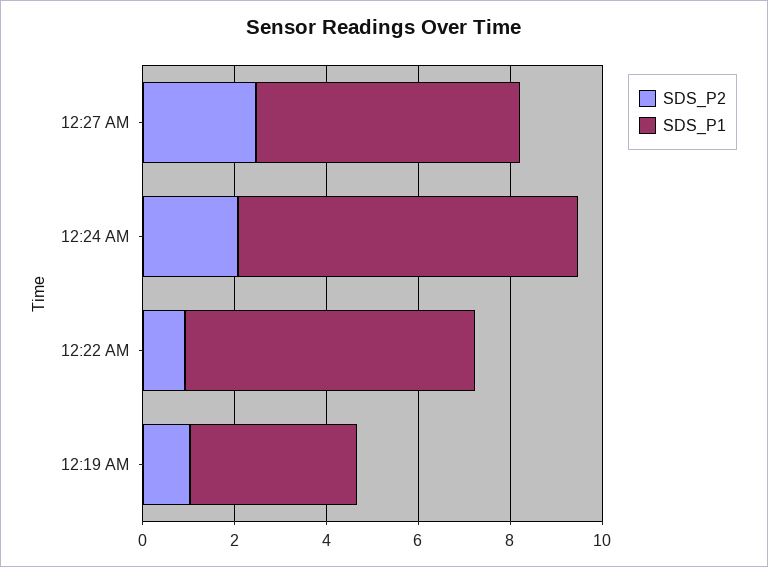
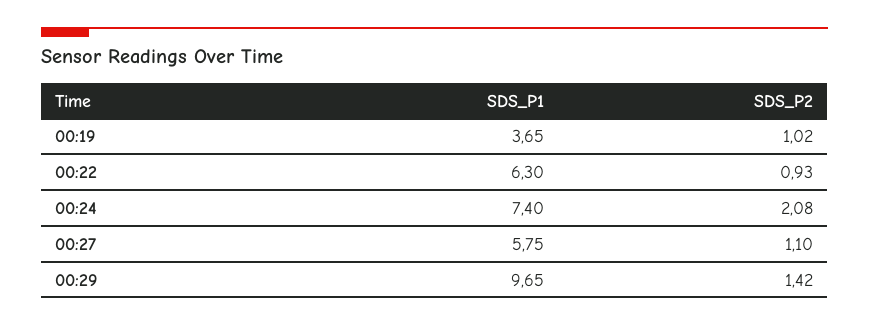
SDS_P2, 12:27 AM: 2.5 -> 1.1
SDS_P1, 00:29: none -> 9.65
SDS_P2, 00:29: none -> 1.42

